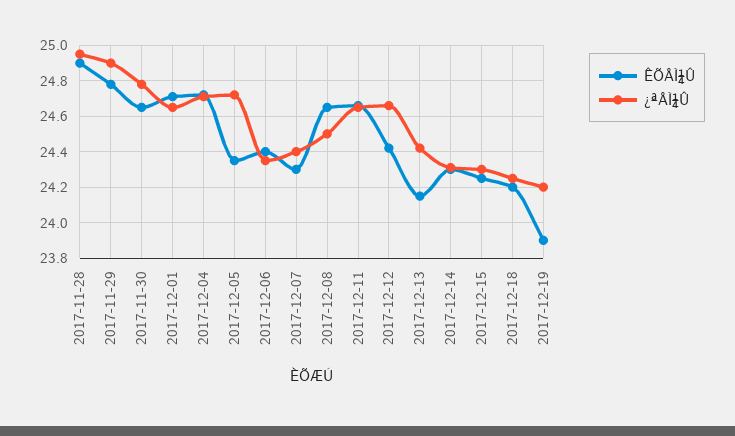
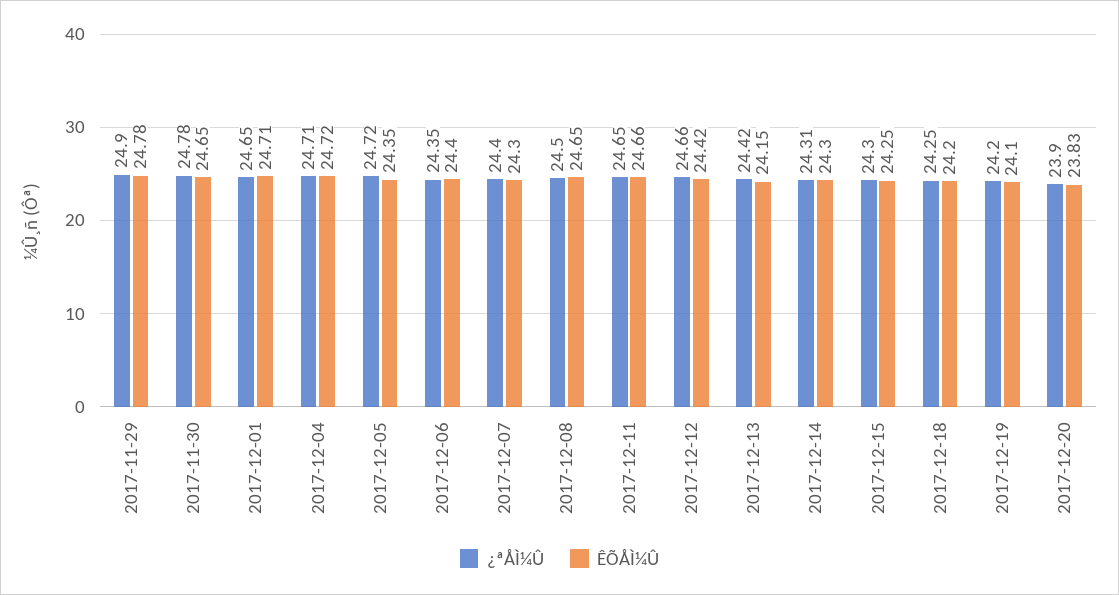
ÊÕÅÌ¼Û, 2017-11-28: 24.9 -> none
¿ªÅÌ¼Û, 2017-11-28: 24.95 -> none
ÊÕÅÌ¼Û, 2017-12-19: 23.9 -> 24.1
¿ªÅÌ¼Û, 2017-12-20: none -> 23.9
ÊÕÅÌ¼Û, 2017-12-20: none -> 23.83

